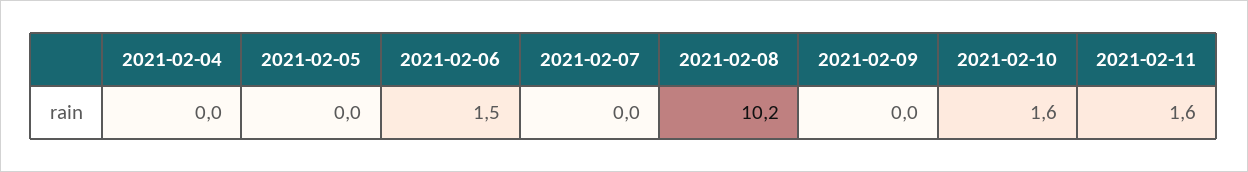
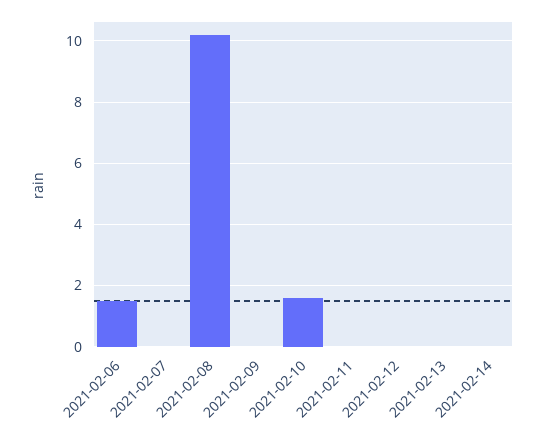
2021-02-04: 0 -> none
2021-02-05: 0 -> none
2021-02-11: 1.6 -> 0
2021-02-12: none -> 0
2021-02-13: none -> 0
2021-02-14: none -> 0

